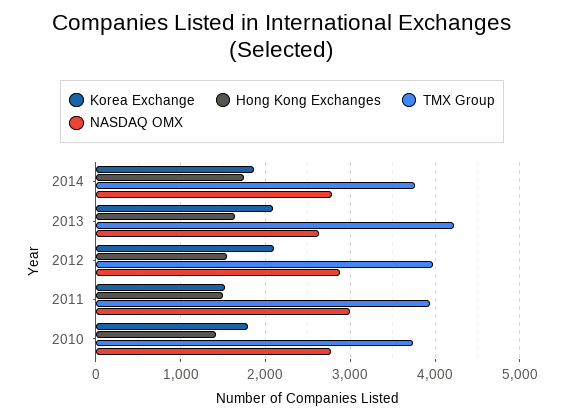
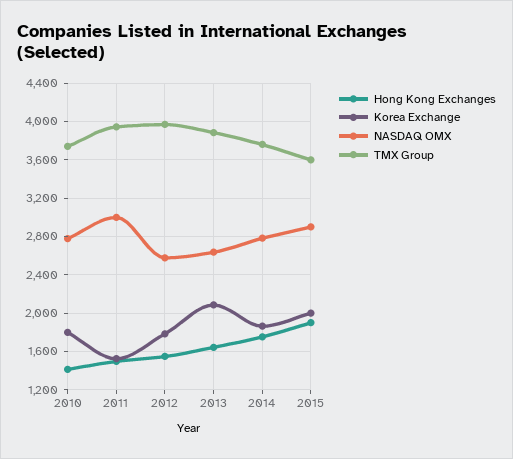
TMX Group, 2013: 4200 -> 3900
Korea Exchange, 2012: 2100 -> 1800
NASDAQ OMX, 2012: 2900 -> 2600
Hong Kong Exchanges, 2015: none -> 1900
Korea Exchange, 2015: none -> 2000
NASDAQ OMX, 2015: none -> 2900
TMX Group, 2015: none -> 3600

